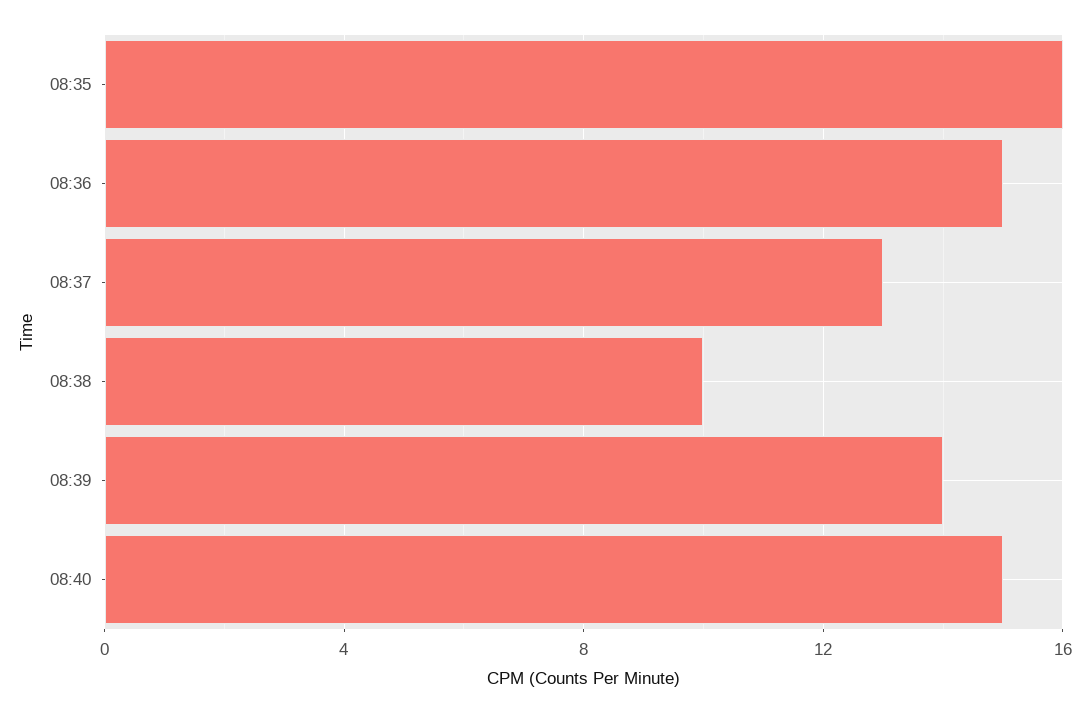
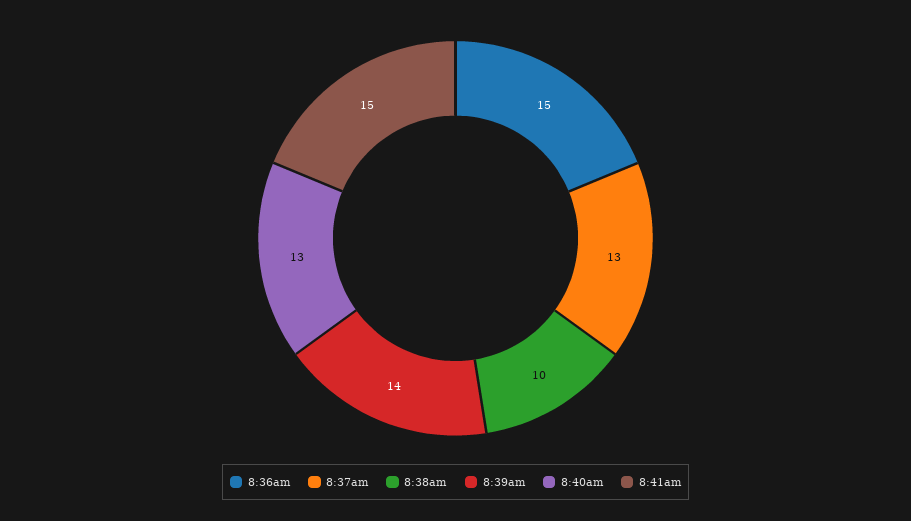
08:35: 16 -> none
08:40: 15 -> 13
8:41am: none -> 15

